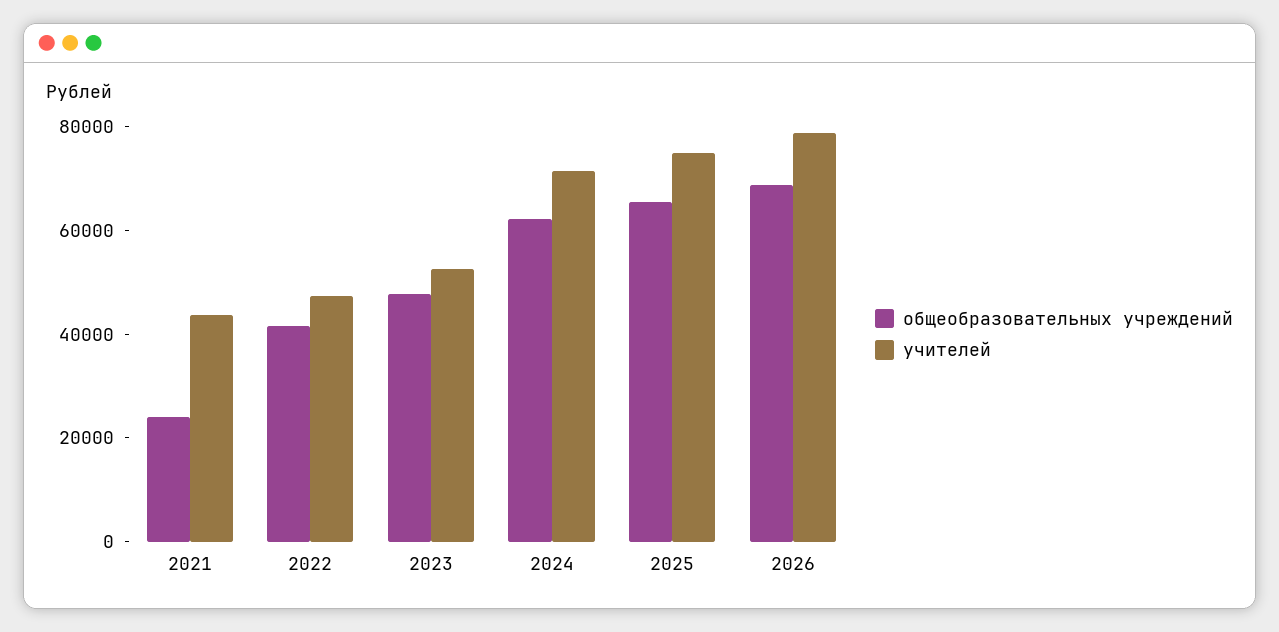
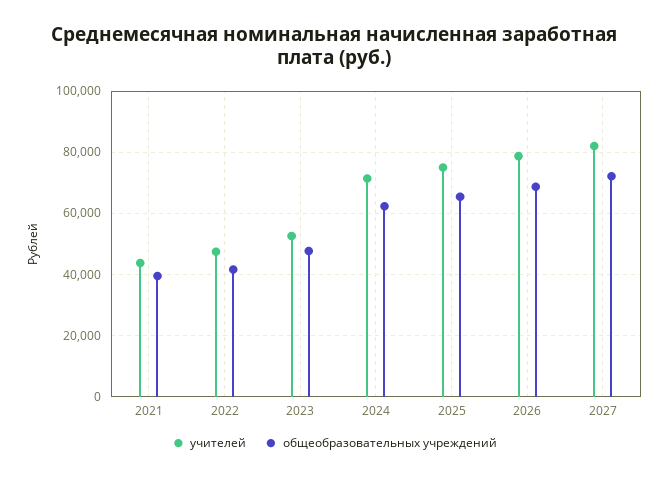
общеобразовательных учреждений, 2021: 25000 -> 40000
учителей, 2027: none -> 82000
общеобразовательных учреждений, 2027: none -> 72000

